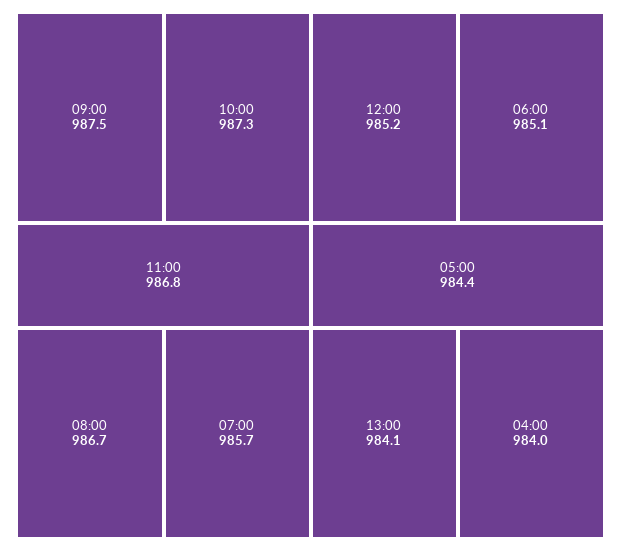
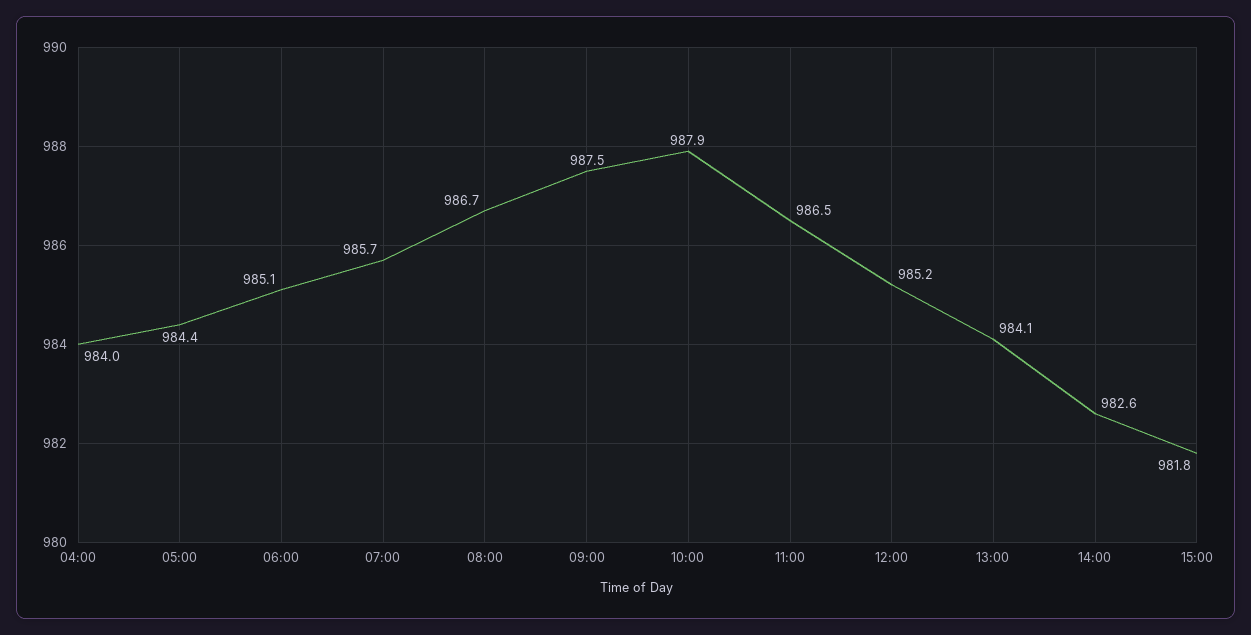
10:00: 987.3 -> 987.9
11:00: 986.8 -> 986.5
14:00: none -> 982.6
15:00: none -> 981.8

